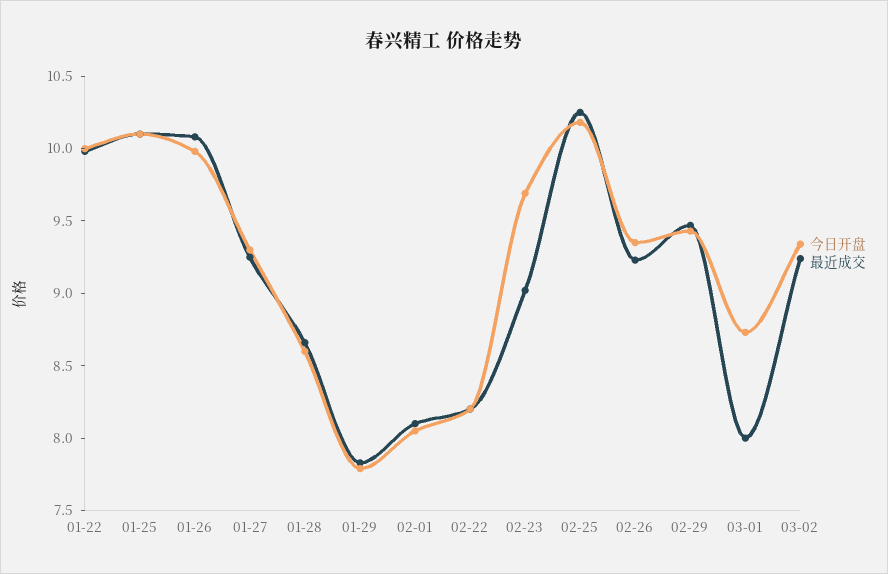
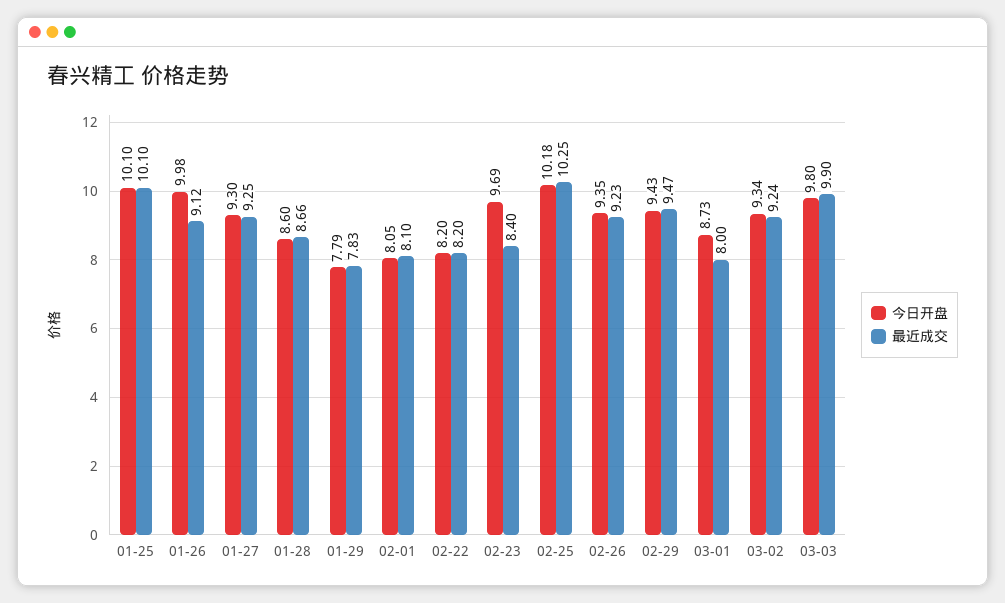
今日开盘, 01-22: 10 -> none
最近成交, 01-22: 10 -> none
最近成交, 01-26: 10.1 -> 9.12
最近成交, 02-23: 9 -> 8.4
今日开盘, 03-03: none -> 9.8
最近成交, 03-03: none -> 9.9

